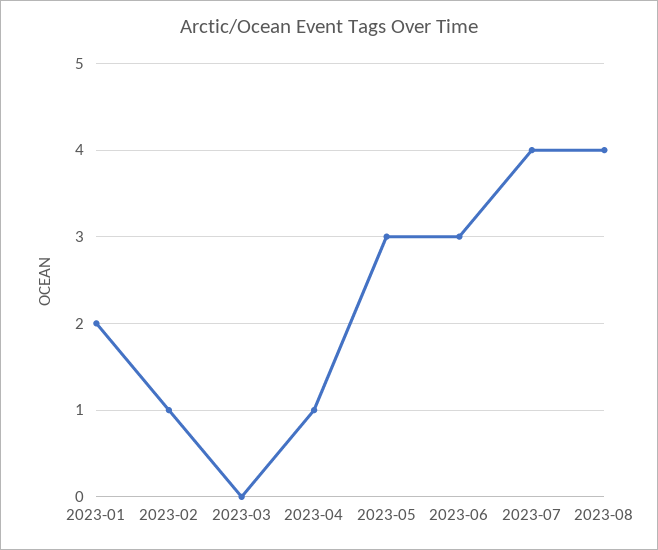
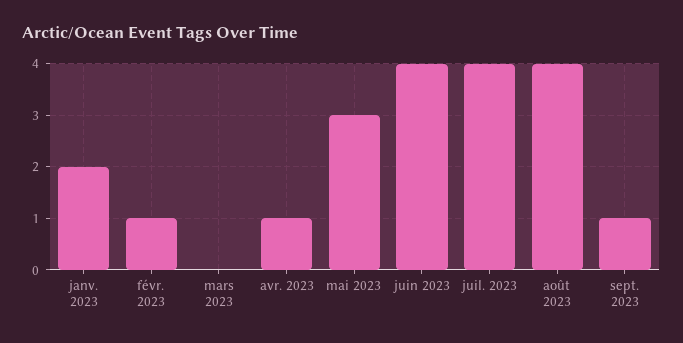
2023-06: 3 -> 4
sept. 2023: none -> 1

